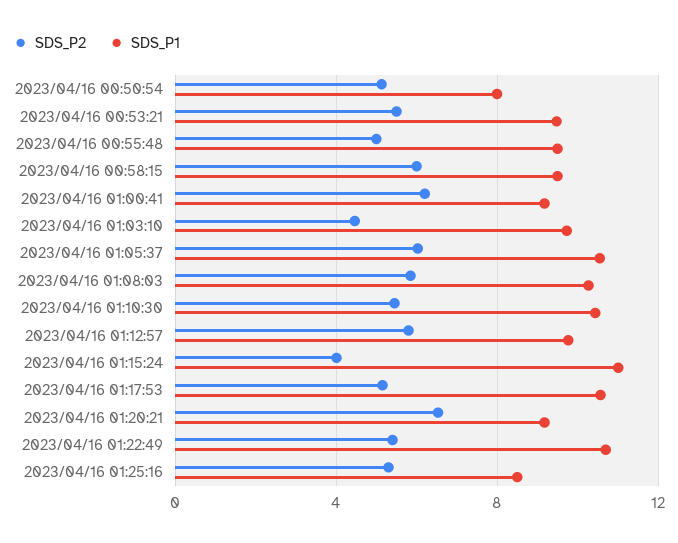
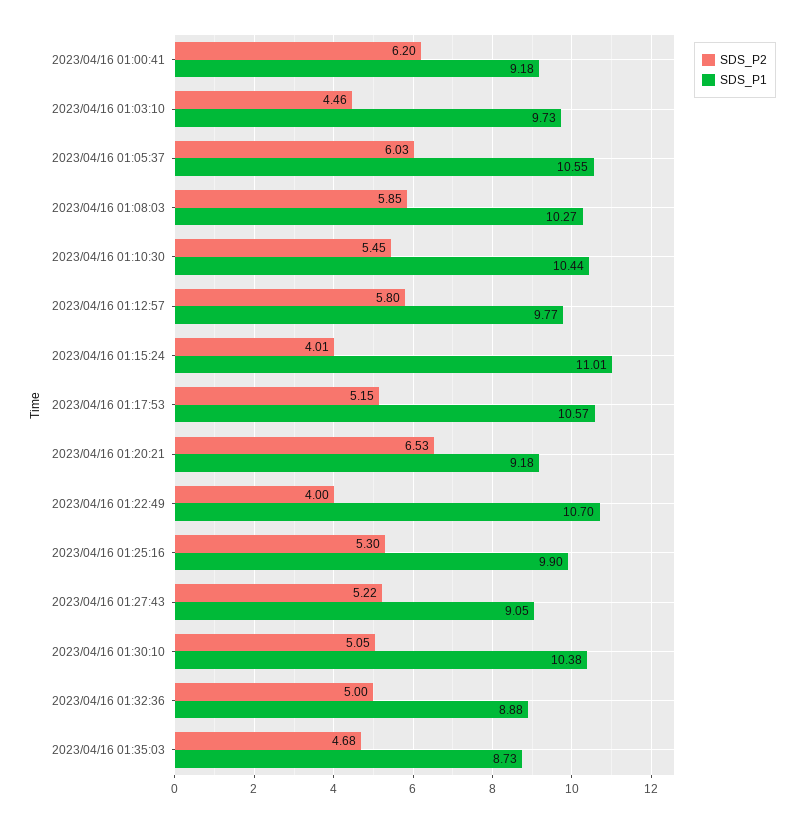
SDS_P2, 2023/04/16 00:50:54: 5 -> none
SDS_P1, 2023/04/16 00:50:54: 8 -> none
SDS_P2, 2023/04/16 00:53:21: 5.5 -> none
SDS_P1, 2023/04/16 00:53:21: 9.5 -> none
SDS_P2, 2023/04/16 00:55:48: 5 -> none
SDS_P1, 2023/04/16 00:55:48: 9.5 -> none
SDS_P2, 2023/04/16 00:58:15: 6 -> none
SDS_P1, 2023/04/16 00:58:15: 9.5 -> none
SDS_P2, 2023/04/16 01:22:49: 5.5 -> 4
SDS_P1, 2023/04/16 01:25:16: 8.5 -> 9.9
SDS_P2, 2023/04/16 01:27:43: none -> 5.22
SDS_P1, 2023/04/16 01:27:43: none -> 9.05
SDS_P2, 2023/04/16 01:30:10: none -> 5.05
SDS_P1, 2023/04/16 01:30:10: none -> 10.38
SDS_P2, 2023/04/16 01:32:36: none -> 5
SDS_P1, 2023/04/16 01:32:36: none -> 8.88
SDS_P2, 2023/04/16 01:35:03: none -> 4.68
SDS_P1, 2023/04/16 01:35:03: none -> 8.73

